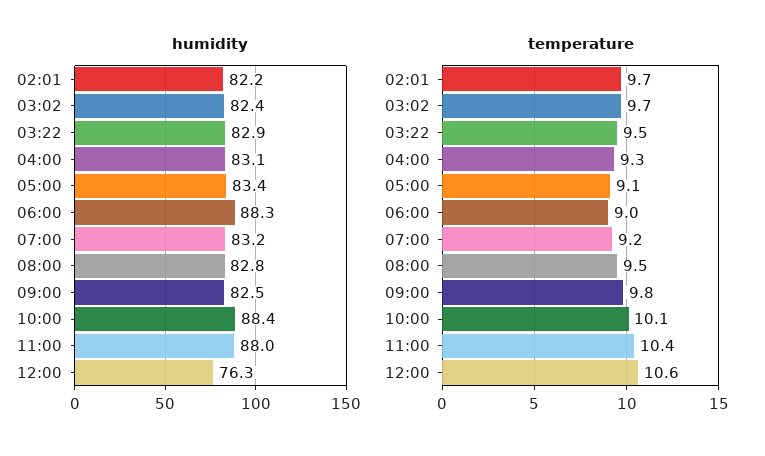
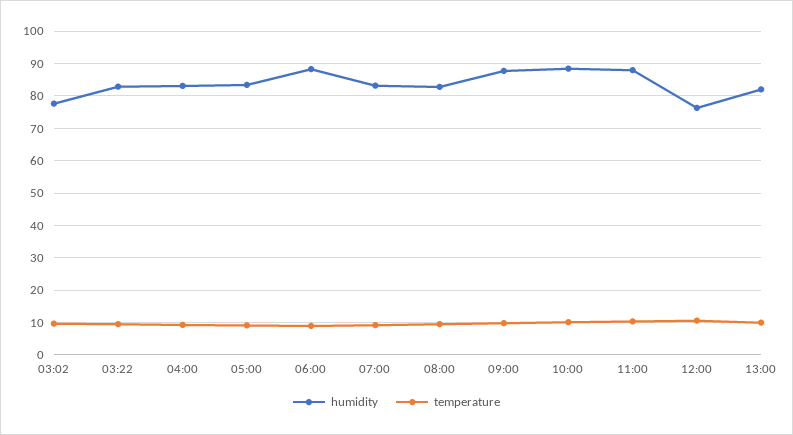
humidity, 02:01: 82.2 -> none
humidity, 03:02: 82.4 -> 78
humidity, 09:00: 82.5 -> 88
temperature, 02:01: 9.7 -> none
humidity, 13:00: none -> 82
temperature, 13:00: none -> 10

